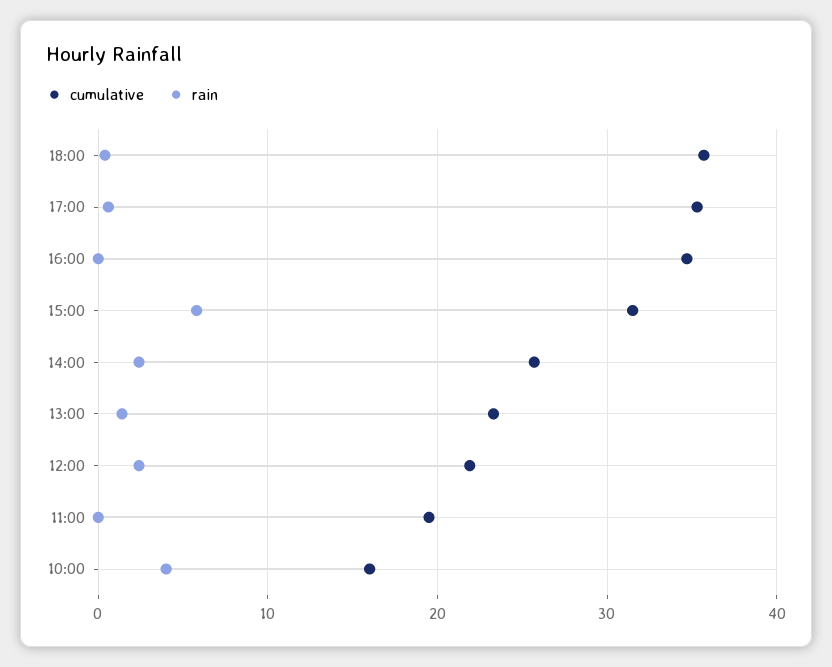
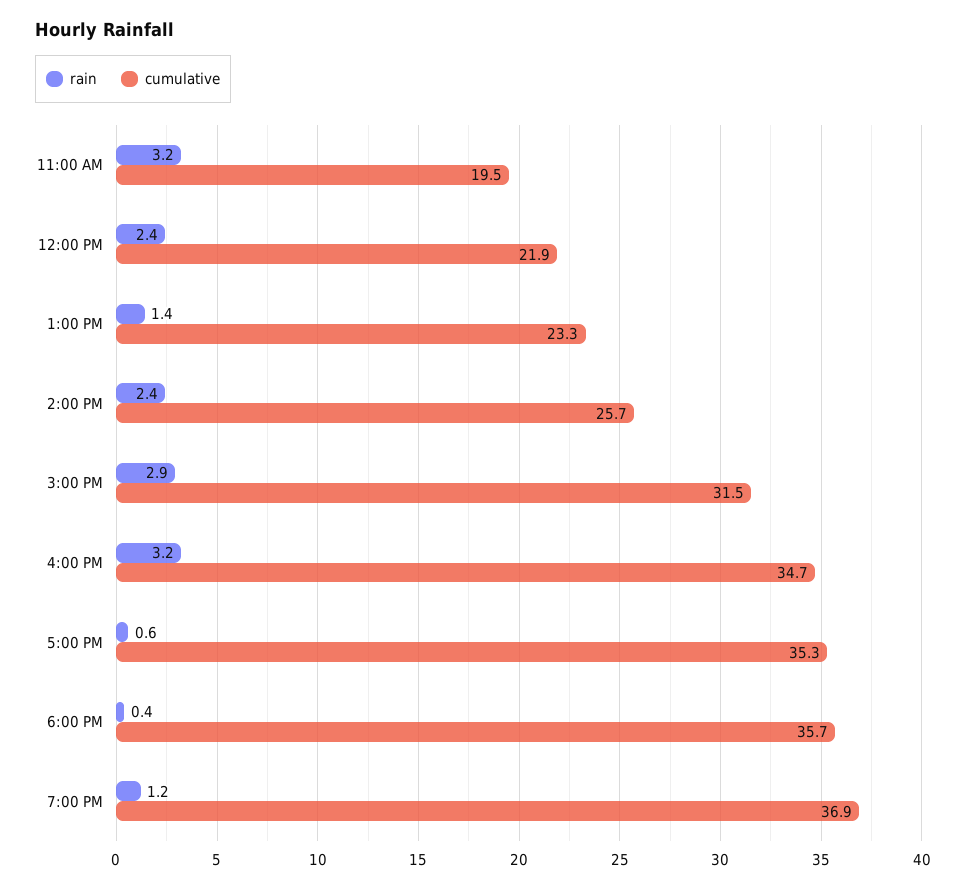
rain, 16:00: 0 -> 3.2
rain, 15:00: 6 -> 2.9
rain, 11:00: 0 -> 3.2
cumulative, 10:00: 16 -> none
rain, 10:00: 4 -> none
rain, 7:00 PM: none -> 1.2
cumulative, 7:00 PM: none -> 36.9

